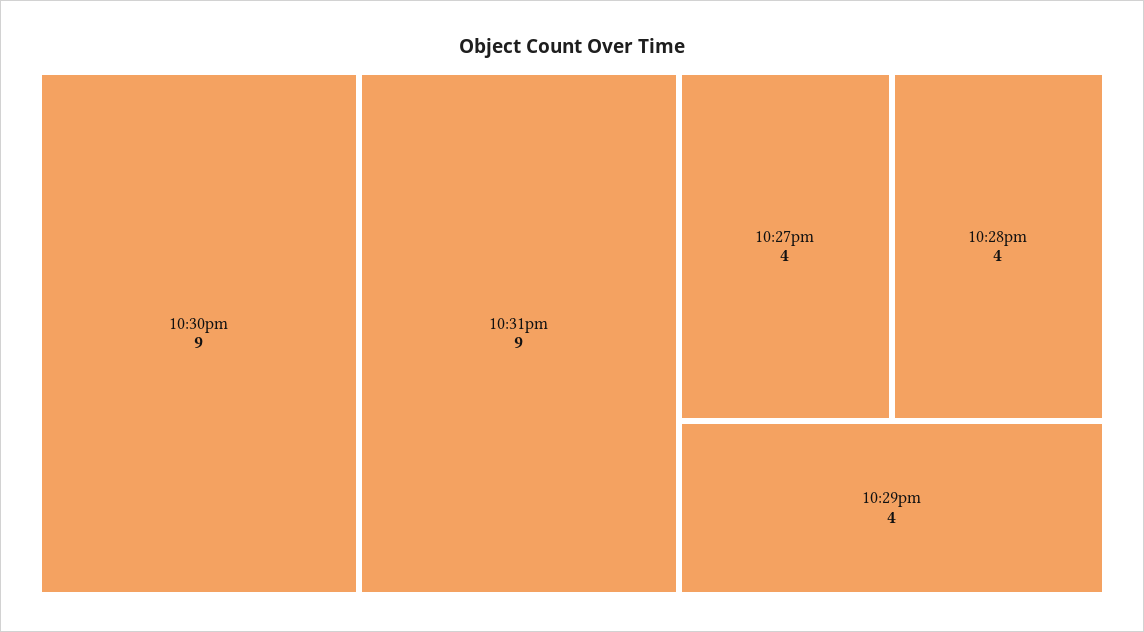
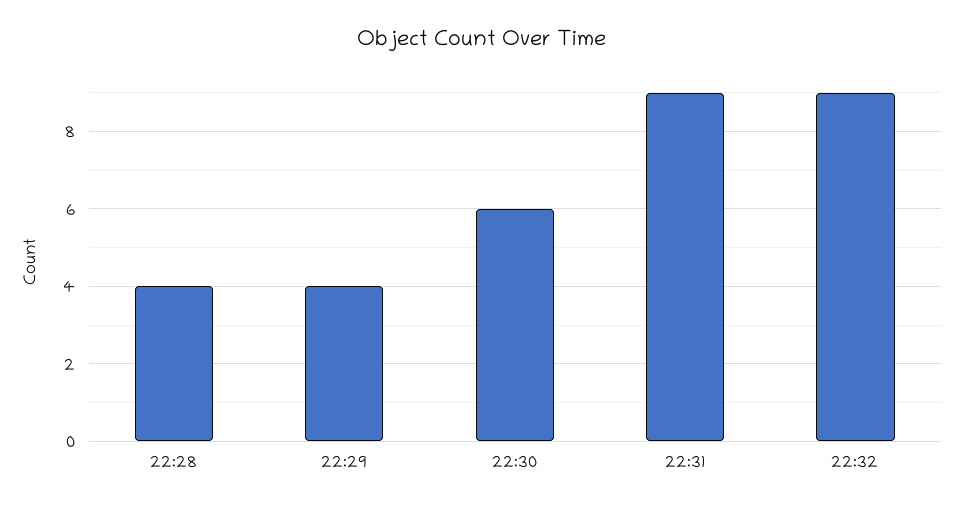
10:30pm: 9 -> 6
10:27pm: 4 -> none
22:32: none -> 9

